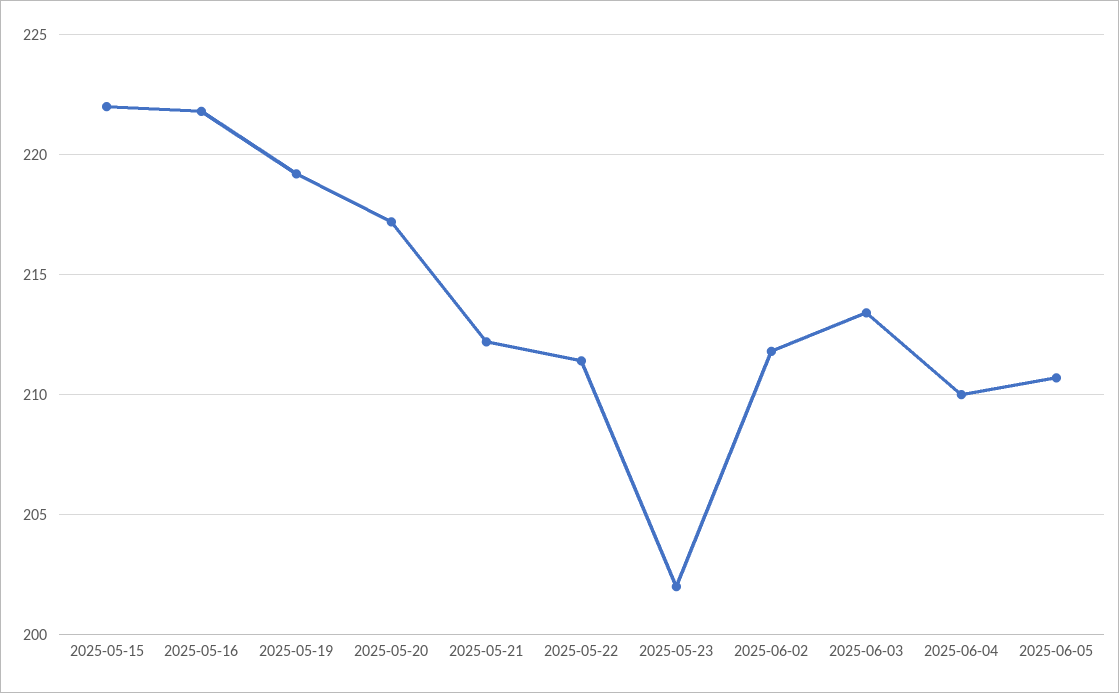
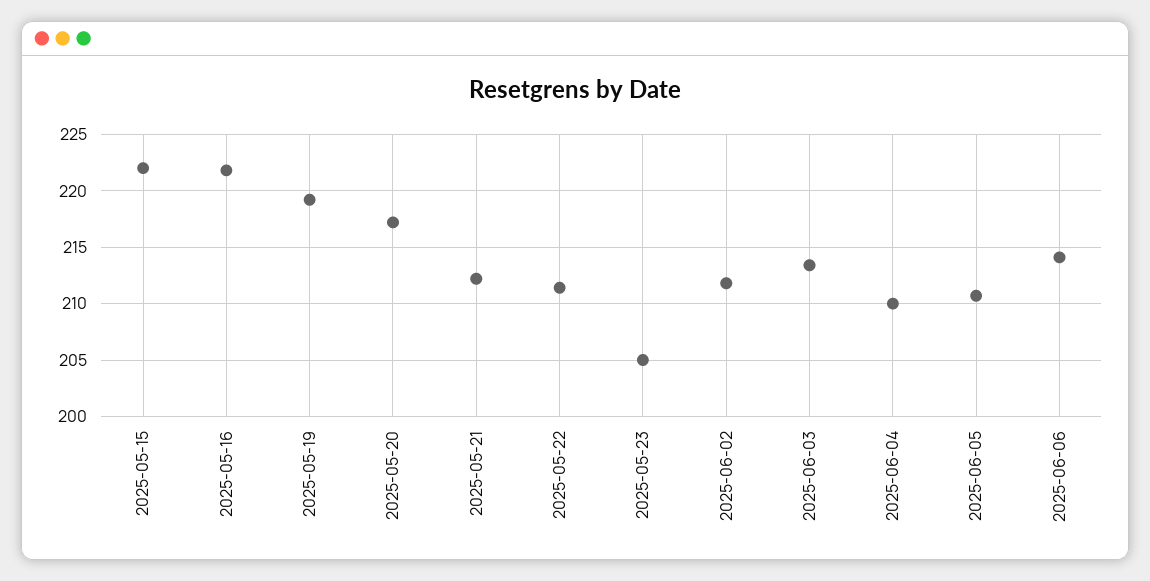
2025-05-23: 202 -> 205
2025-06-06: none -> 214

